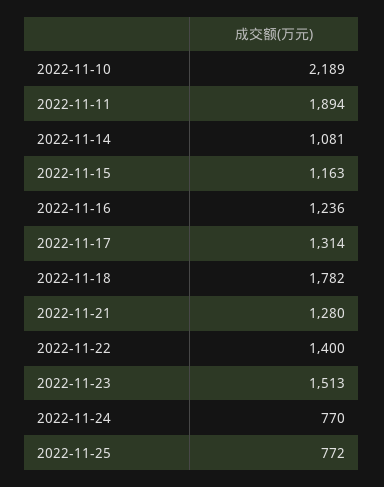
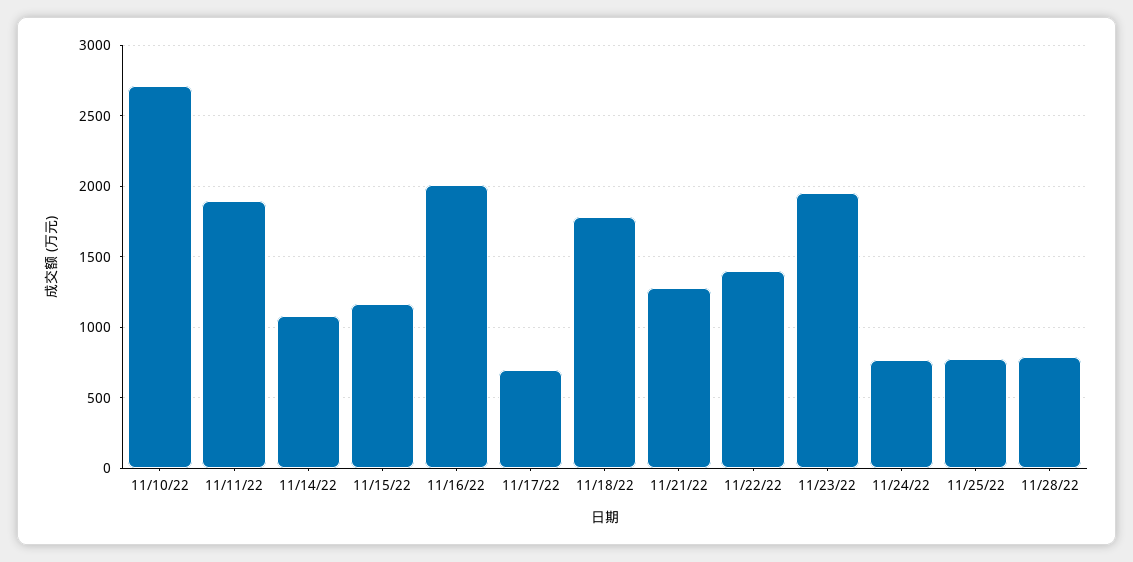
2022-11-10: 2189 -> 2700
2022-11-16: 1236 -> 2000
2022-11-17: 1314 -> 700
2022-11-23: 1513 -> 1950
11/28/22: none -> 800

